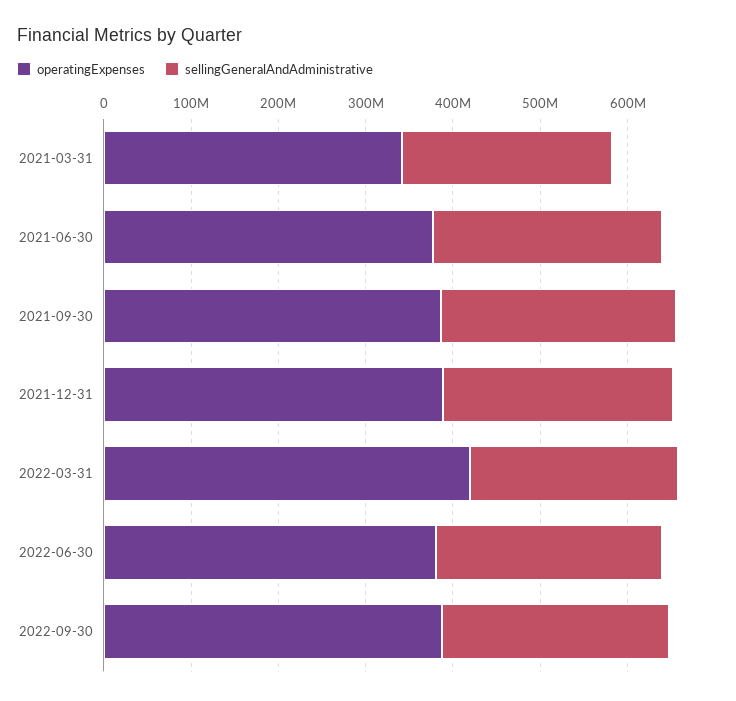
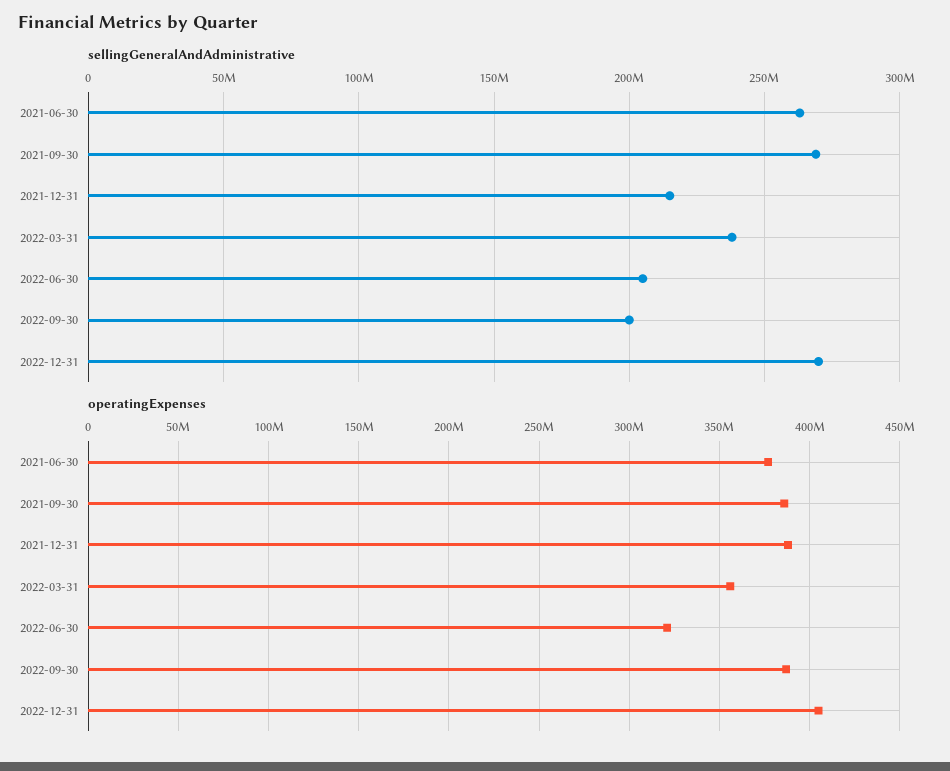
operatingExpenses, 2021-03-31: 340000000 -> none
sellingGeneralAndAdministrative, 2021-03-31: 240000000 -> none
sellingGeneralAndAdministrative, 2021-12-31: 260000000 -> 215000000
operatingExpenses, 2022-03-31: 420000000 -> 355000000
operatingExpenses, 2022-06-30: 380000000 -> 320000000
sellingGeneralAndAdministrative, 2022-06-30: 260000000 -> 205000000
sellingGeneralAndAdministrative, 2022-09-30: 260000000 -> 200000000
sellingGeneralAndAdministrative, 2022-12-31: none -> 270000000
operatingExpenses, 2022-12-31: none -> 405000000

